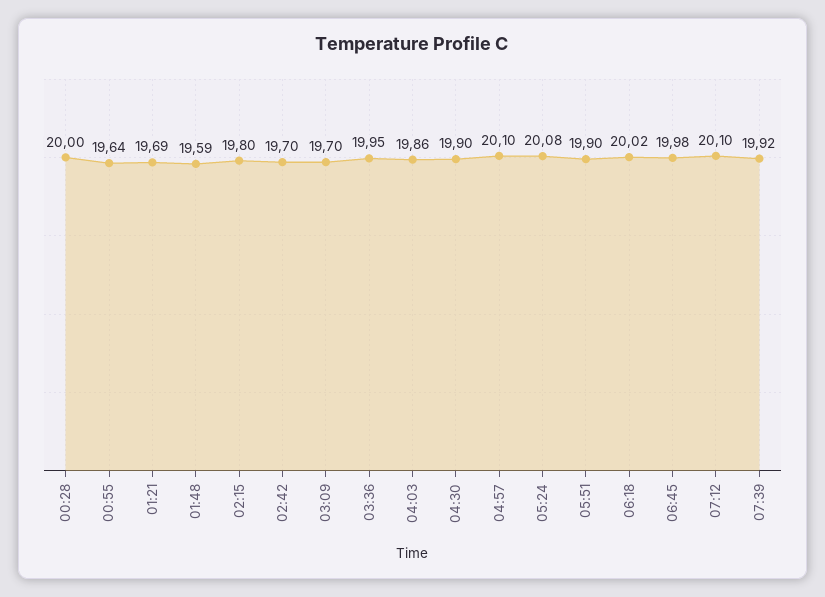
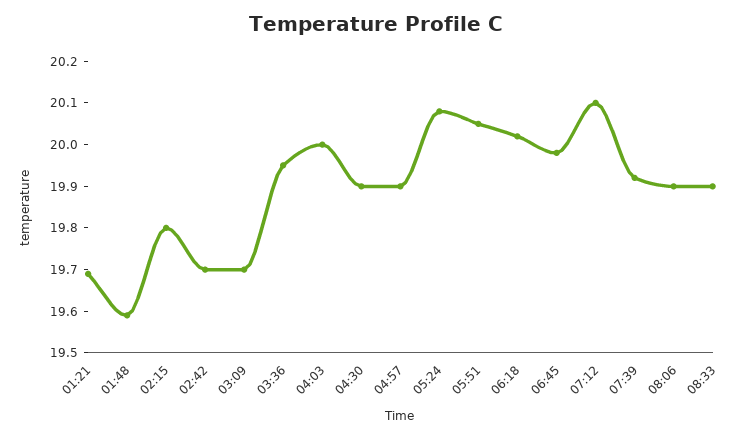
00:28: 20 -> none
00:55: 19.64 -> none
04:03: 19.86 -> 20
04:57: 20.1 -> 19.9
05:51: 19.9 -> 20.05
08:06: none -> 19.9
08:33: none -> 19.9

